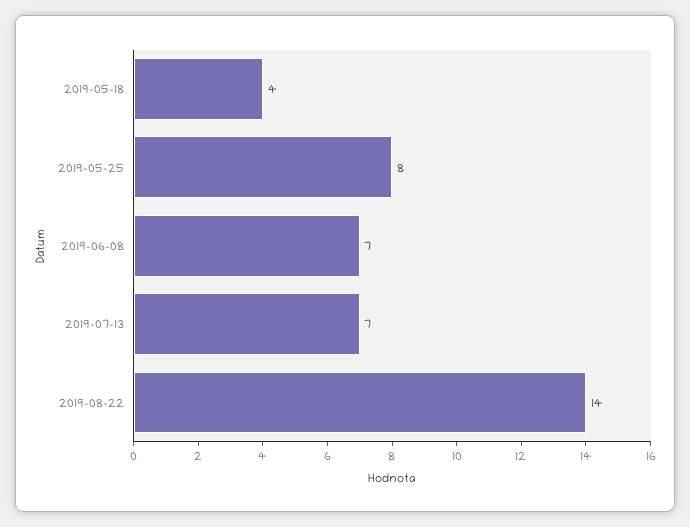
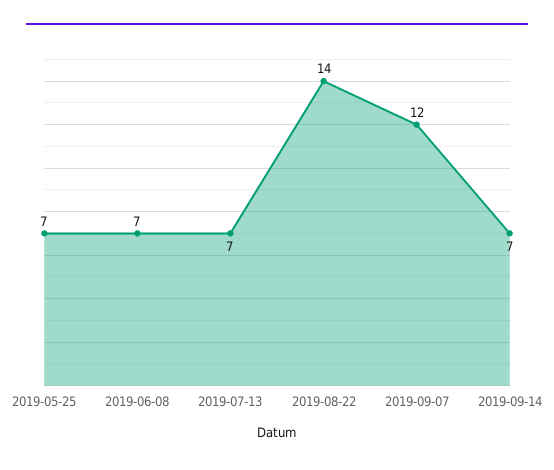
2019-05-18: 4 -> none
2019-05-25: 8 -> 7
2019-09-07: none -> 12
2019-09-14: none -> 7

